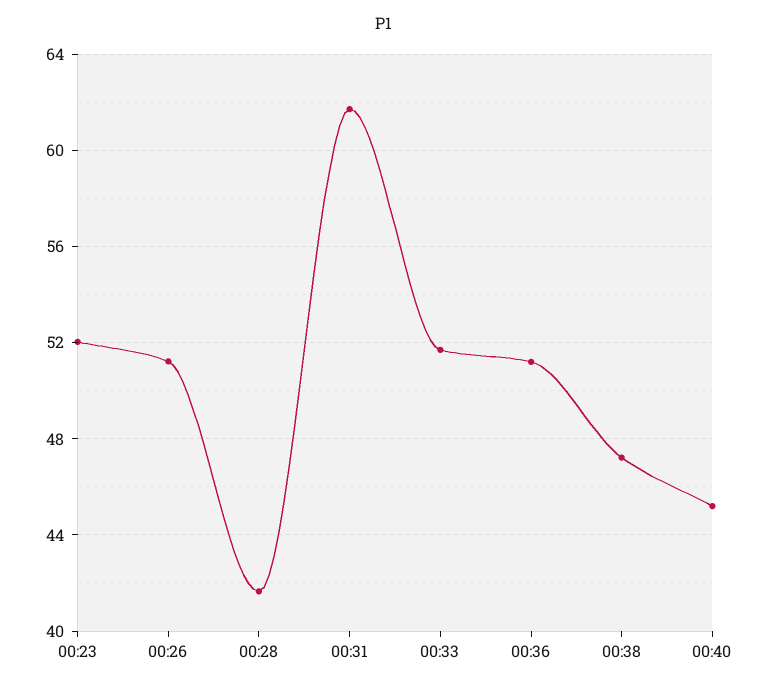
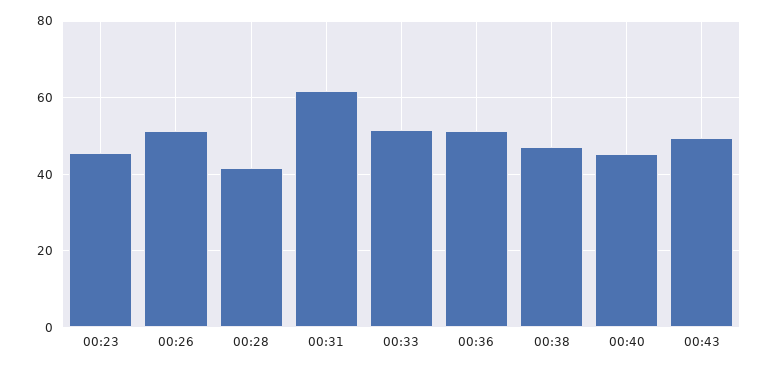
00:23: 52 -> 46
00:43: none -> 50

